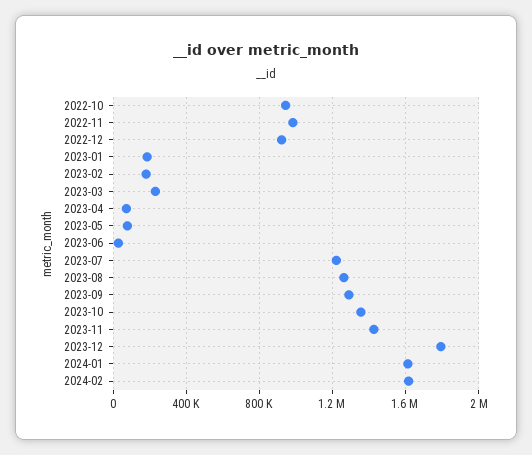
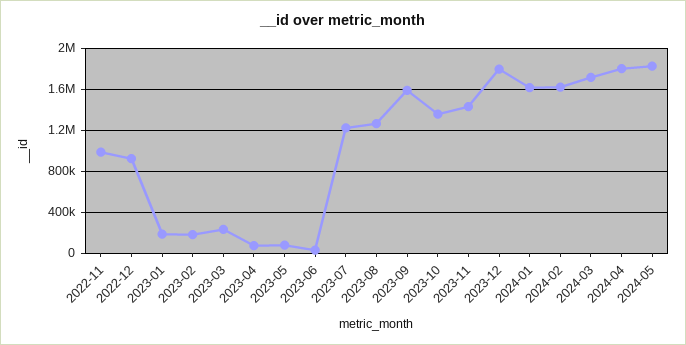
2022-10: 950000 -> none
2023-09: 1300000 -> 1600000
2024-03: none -> 1700000
2024-04: none -> 1800000
2024-05: none -> 1800000

